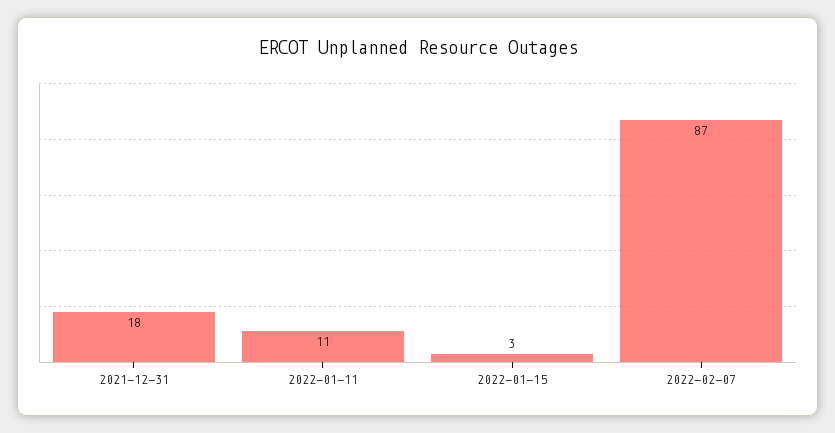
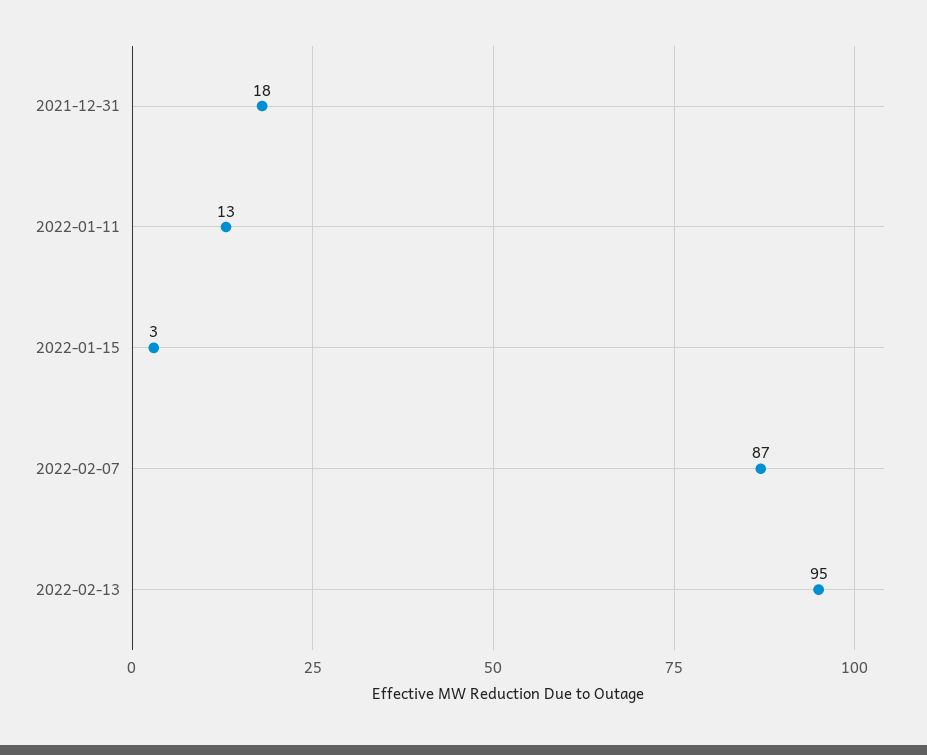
2022-01-11: 11 -> 13
2022-02-13: none -> 95

